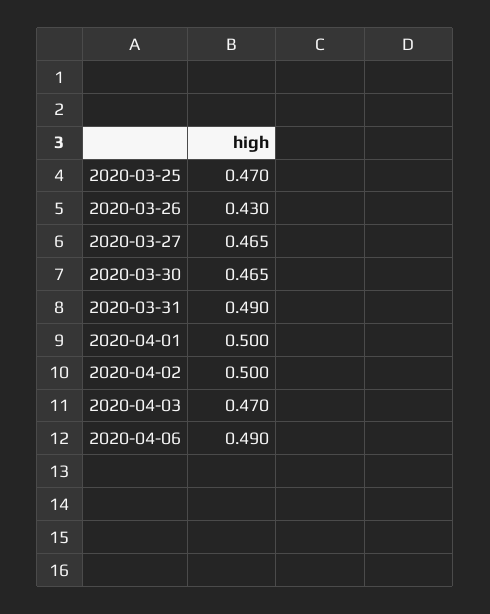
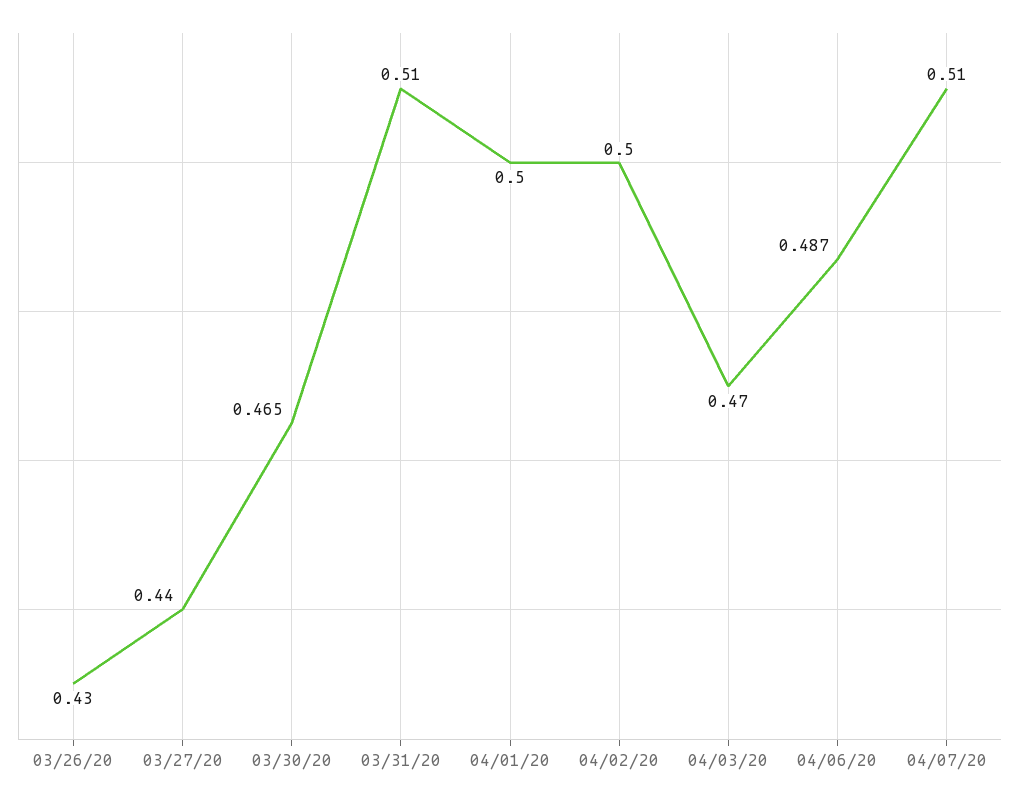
2020-03-25: 0.47 -> none
2020-03-27: 0.465 -> 0.44
2020-03-31: 0.49 -> 0.51
2020-04-06: 0.49 -> 0.487
04/07/20: none -> 0.51

